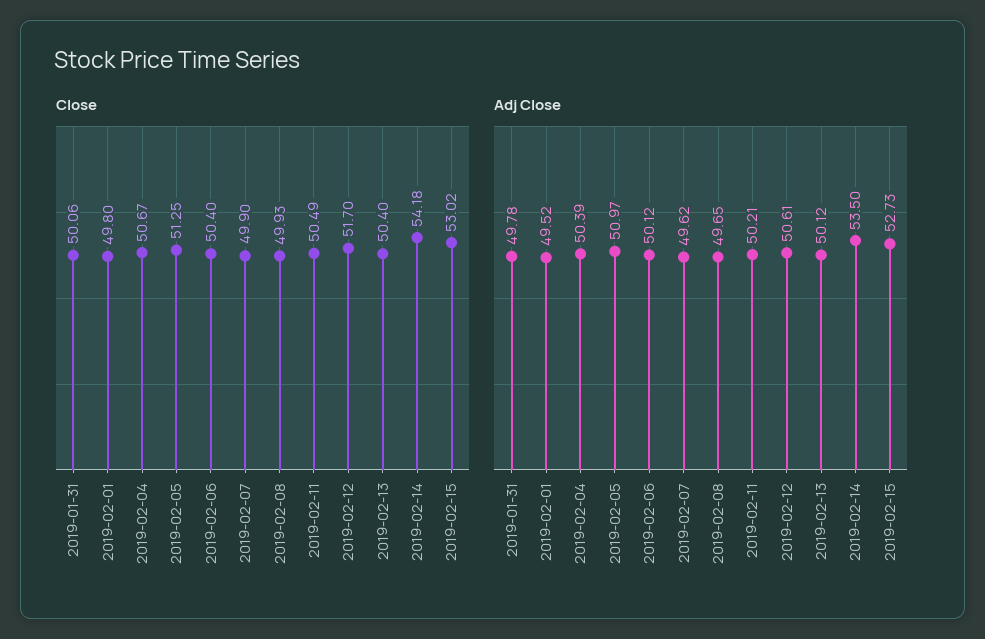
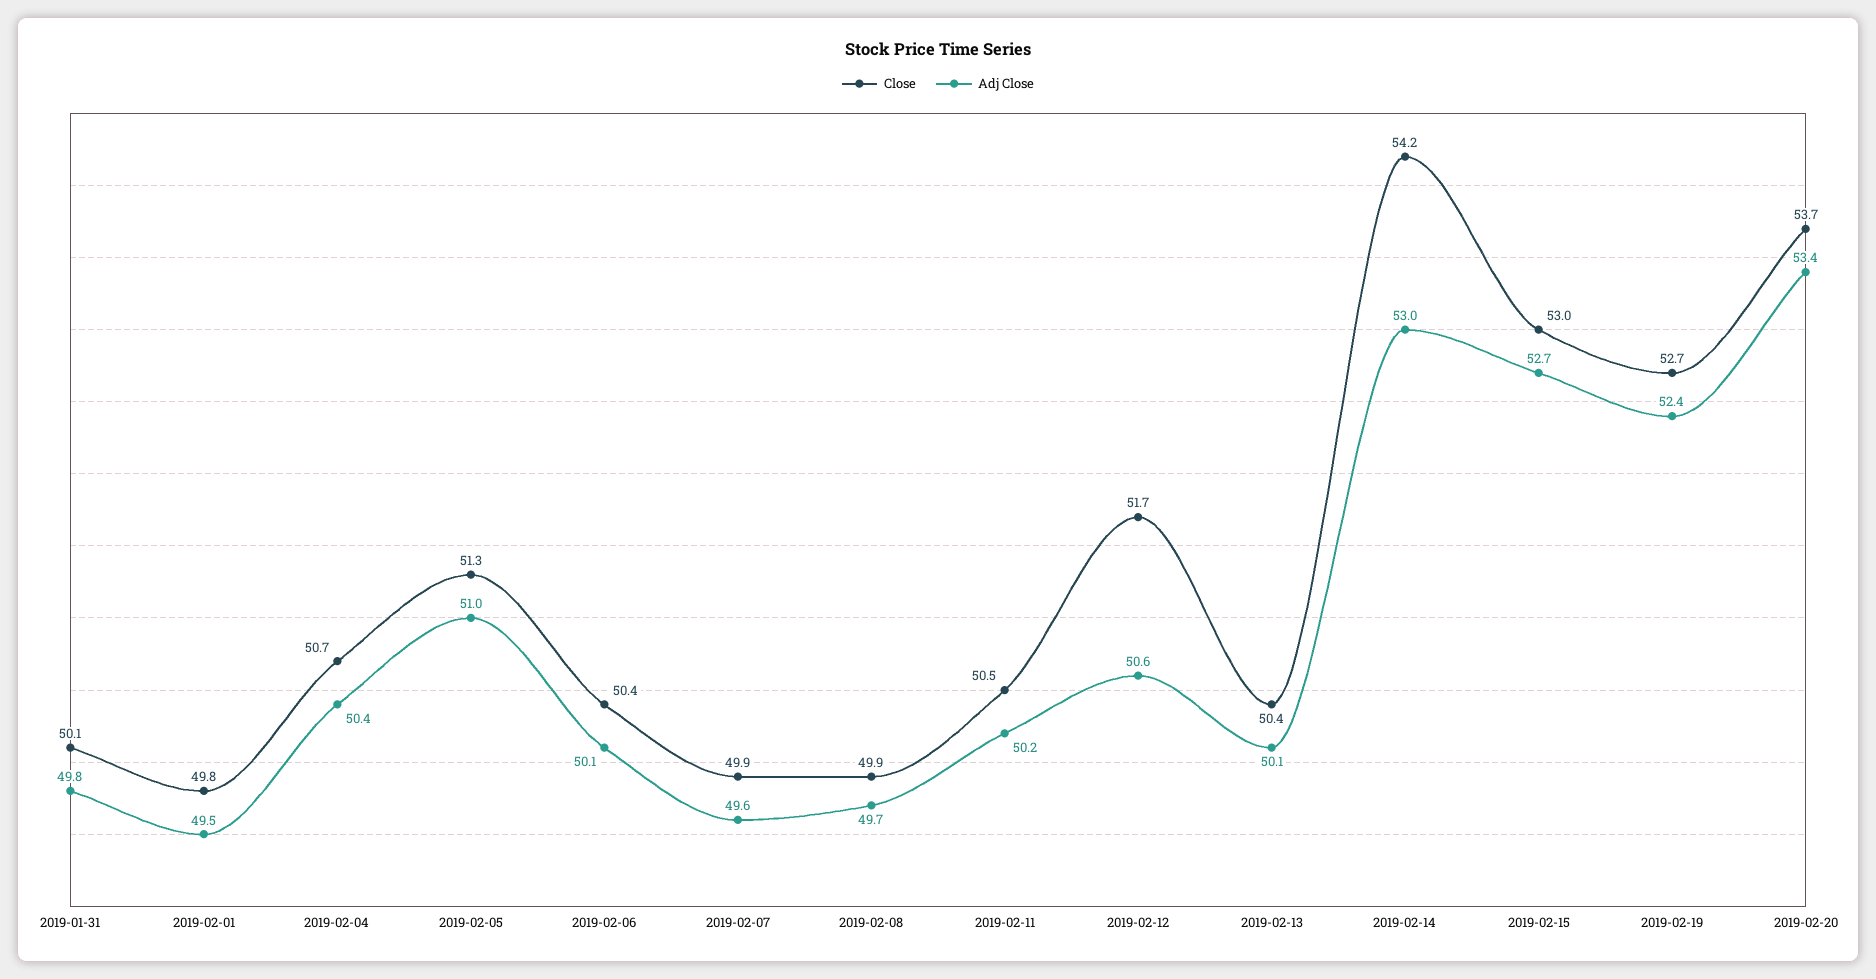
Adj Close, 2019-02-14: 53.5 -> 53
Close, 2019-02-19: none -> 52.7
Adj Close, 2019-02-19: none -> 52.4
Close, 2019-02-20: none -> 53.7
Adj Close, 2019-02-20: none -> 53.4

